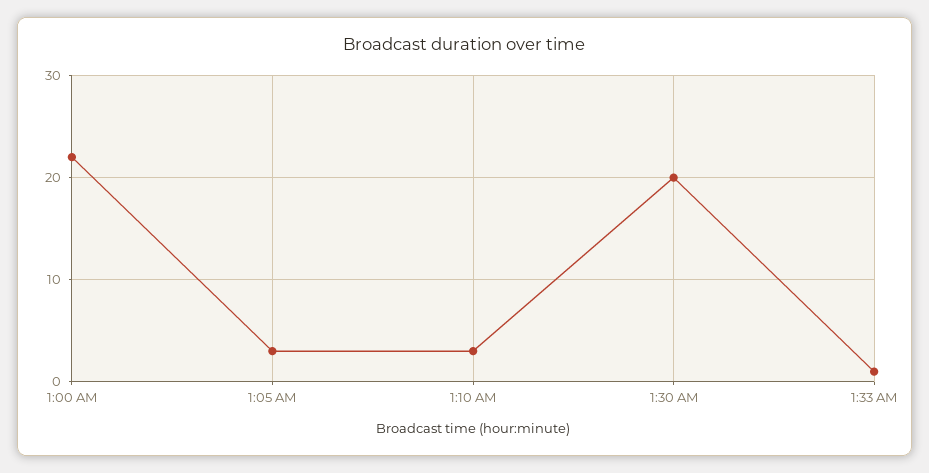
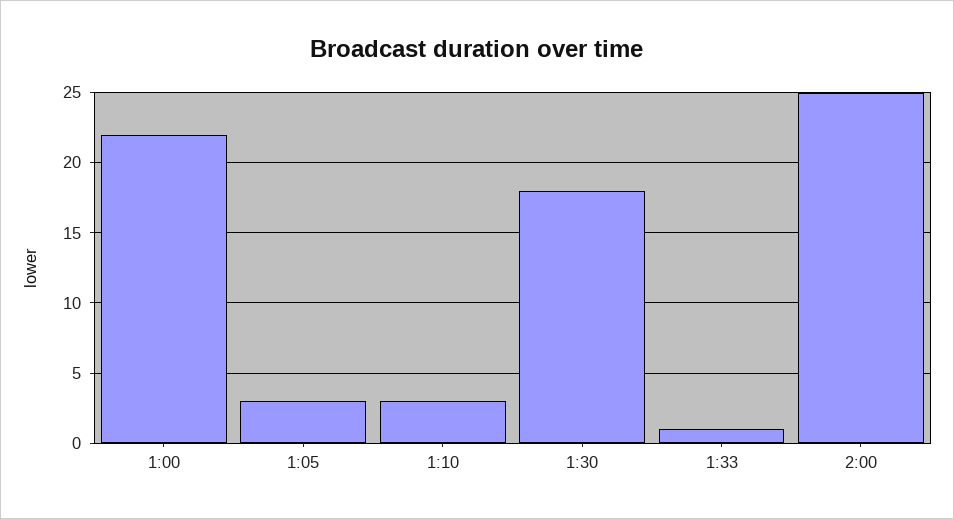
1:30 AM: 20 -> 18
2:00: none -> 25

